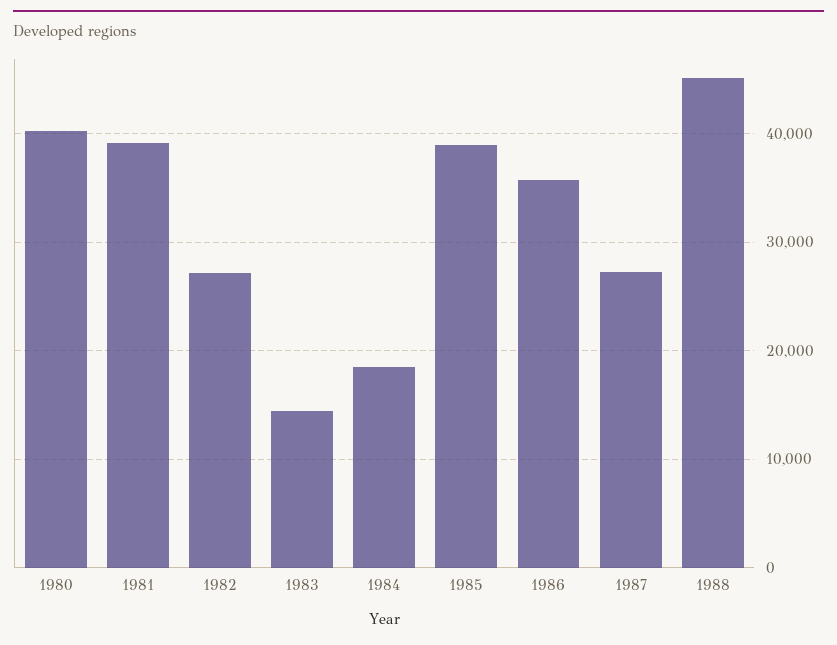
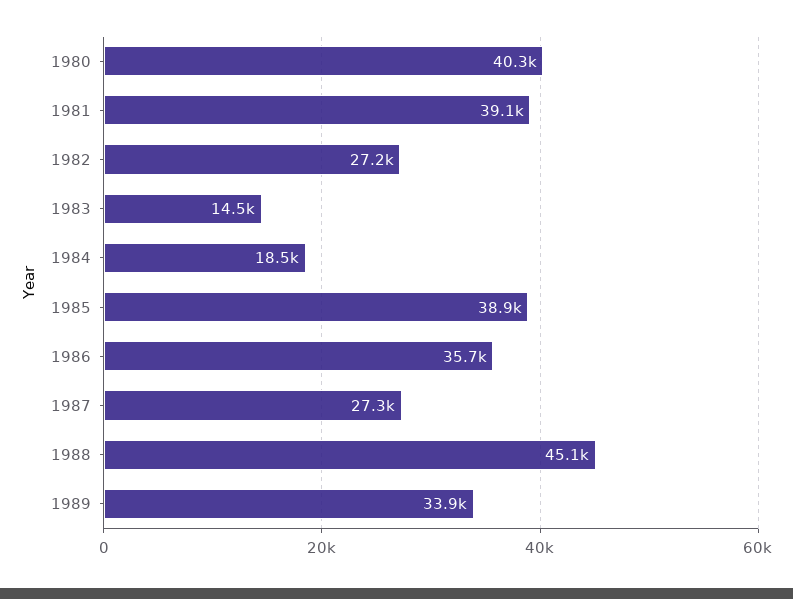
1989: none -> 33900

